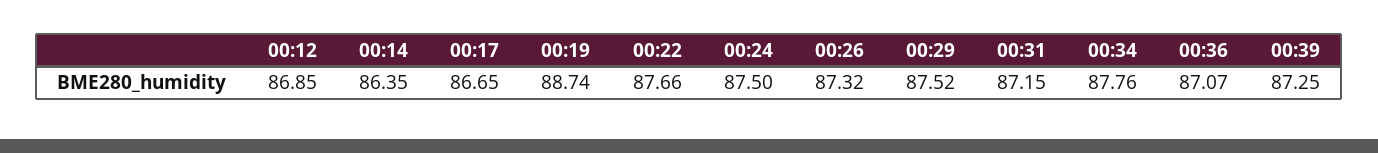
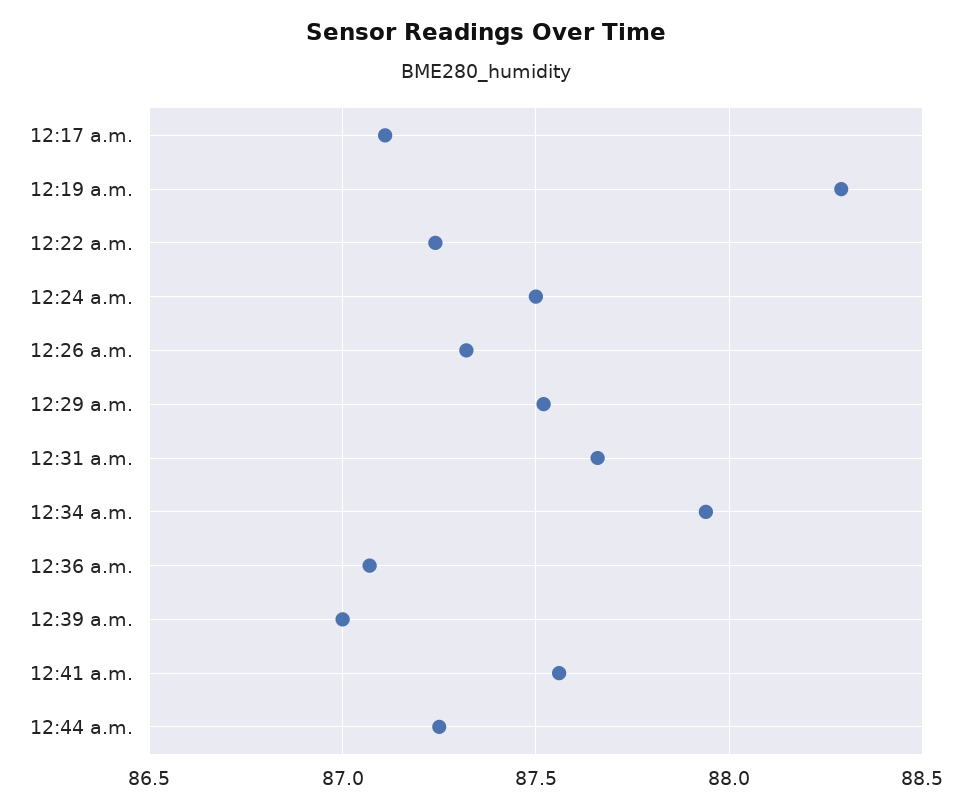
00:12: 86.85 -> none
00:14: 86.35 -> none
00:17: 86.65 -> 87.1
00:19: 88.74 -> 88.3
00:22: 87.66 -> 87.25
00:31: 87.15 -> 87.65
00:34: 87.76 -> 87.95
00:39: 87.25 -> 87
12:41 a.m.: none -> 87.55
12:44 a.m.: none -> 87.25

